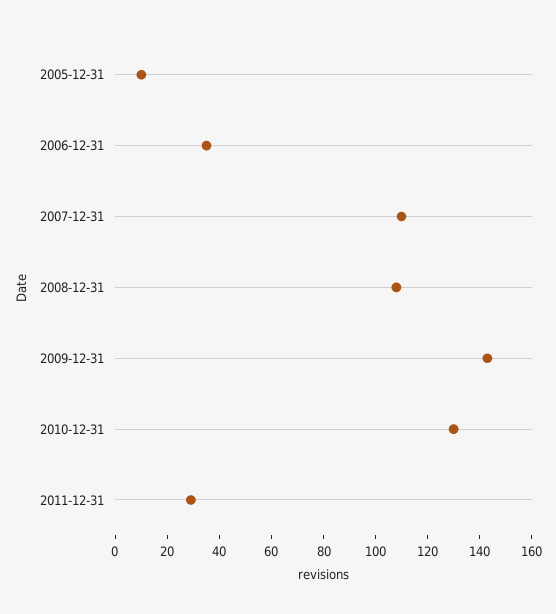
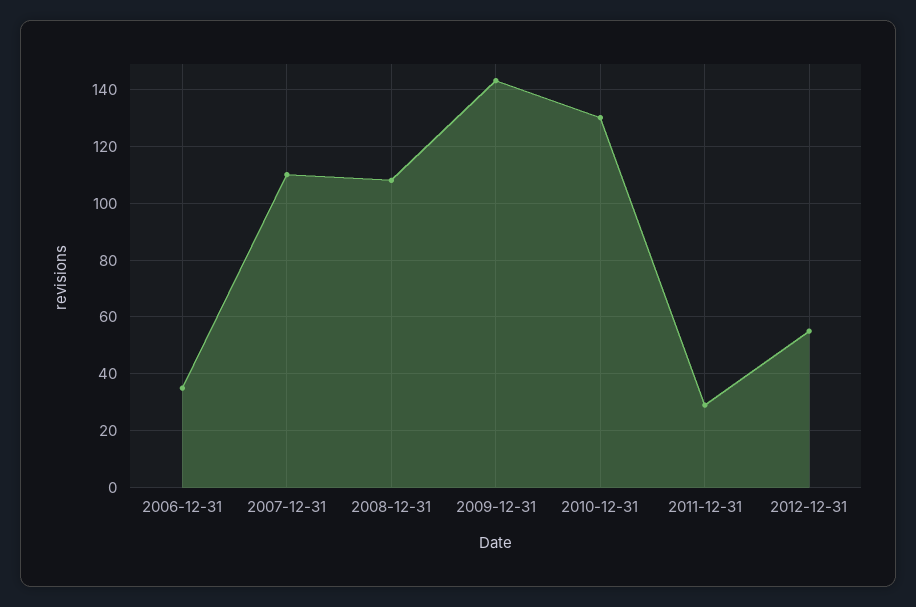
2005-12-31: 10 -> none
2012-12-31: none -> 55

